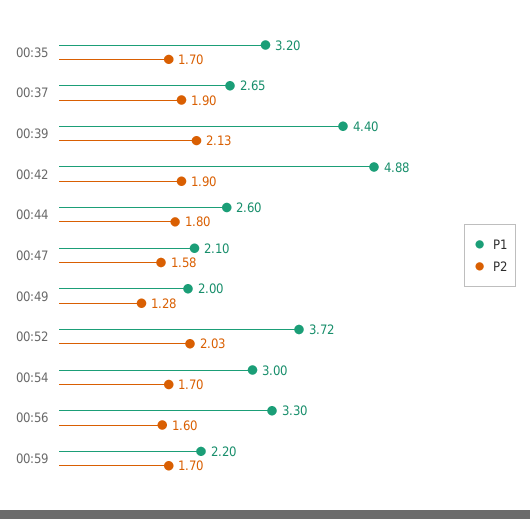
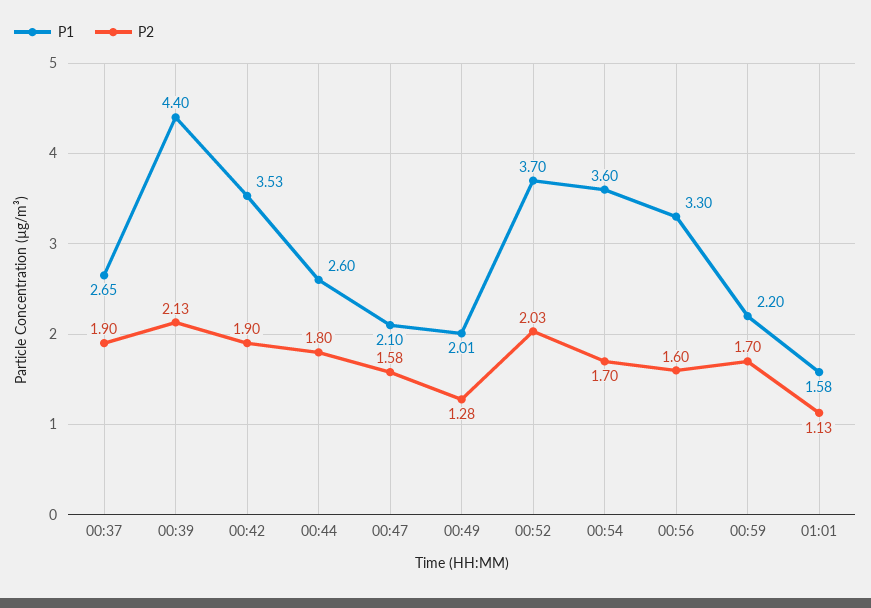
P1, 00:35: 3.2 -> none
P2, 00:35: 1.7 -> none
P1, 00:42: 4.88 -> 3.53
P1, 00:49: 2 -> 2.01
P1, 00:52: 3.72 -> 3.7
P1, 00:54: 3 -> 3.6
P1, 01:01: none -> 1.58
P2, 01:01: none -> 1.13

